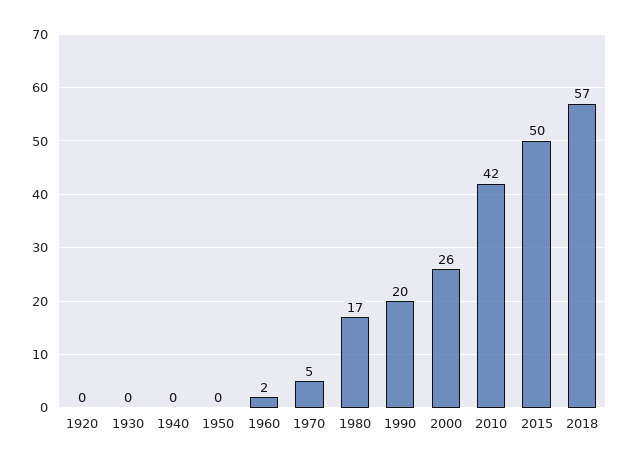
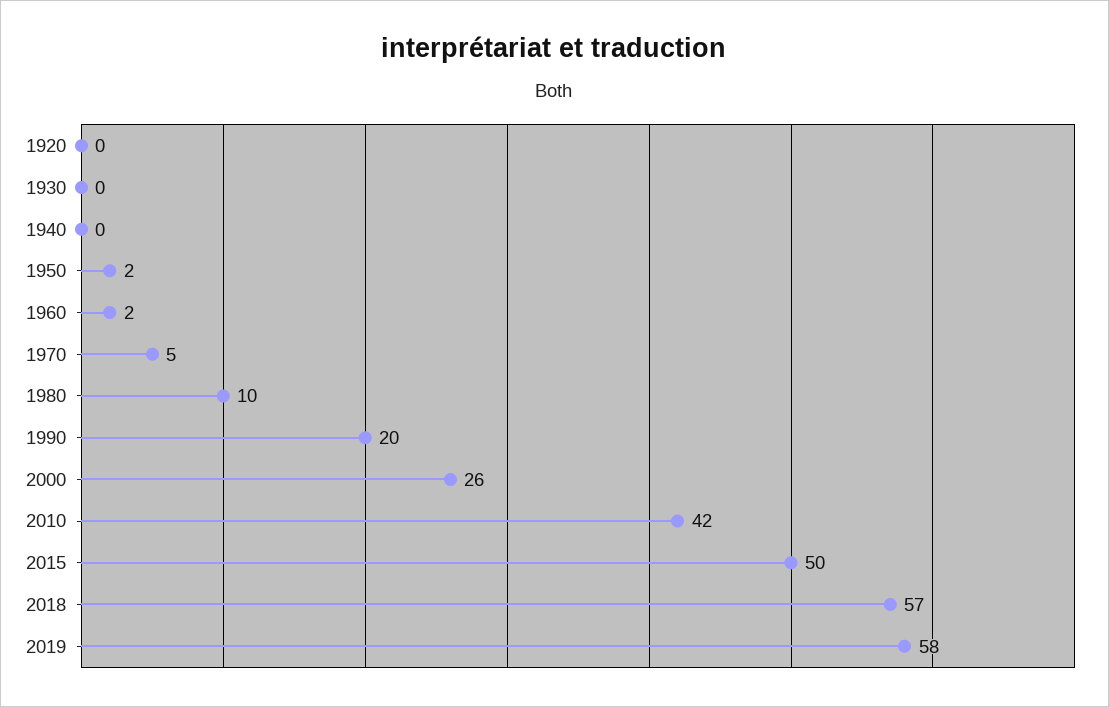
1950: 0 -> 2
1980: 17 -> 10
2019: none -> 58

